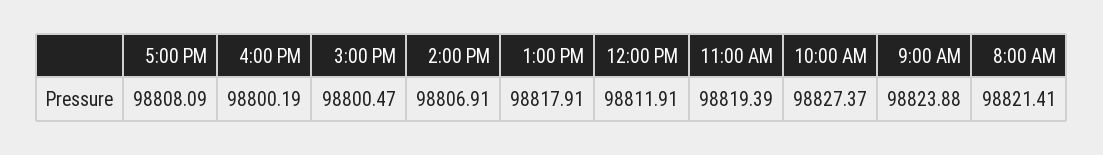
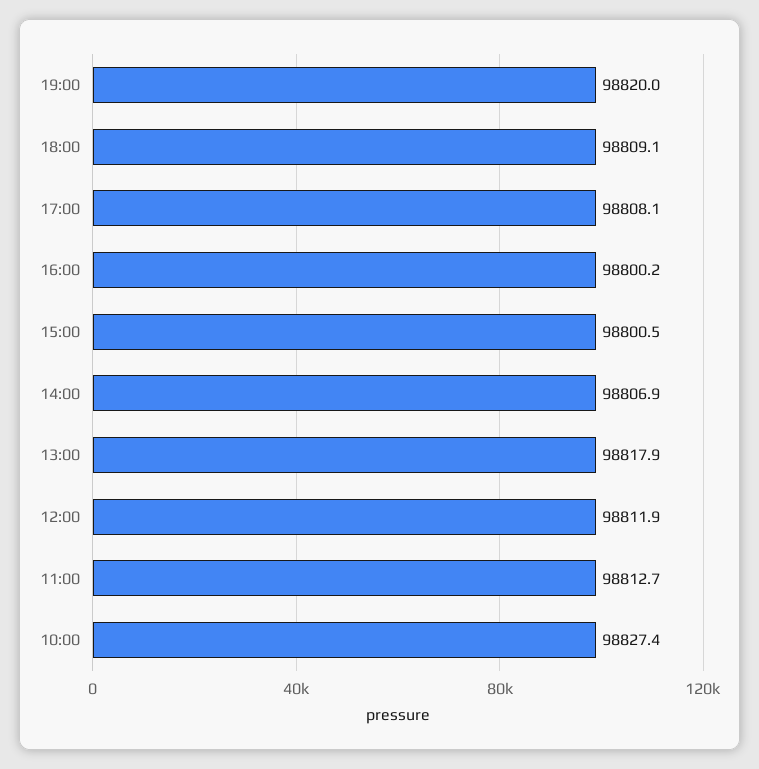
11:00 AM: 98819.39 -> 98812.7
9:00 AM: 98823.88 -> none
8:00 AM: 98821.41 -> none
19:00: none -> 98820
18:00: none -> 98809.1

